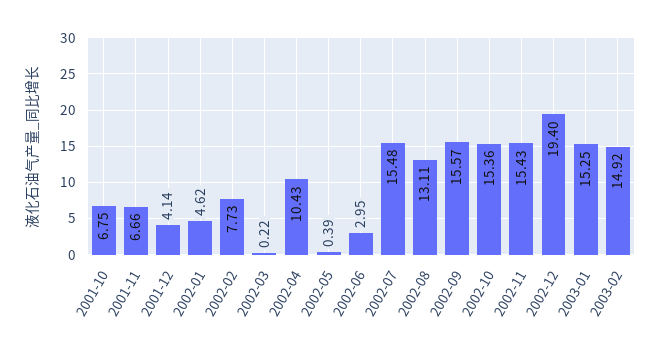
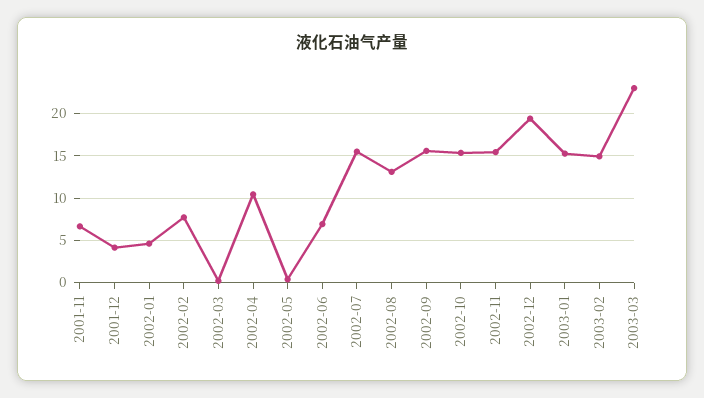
2001-10: 6.75 -> none
2002-06: 2.95 -> 7
2003-03: none -> 23

